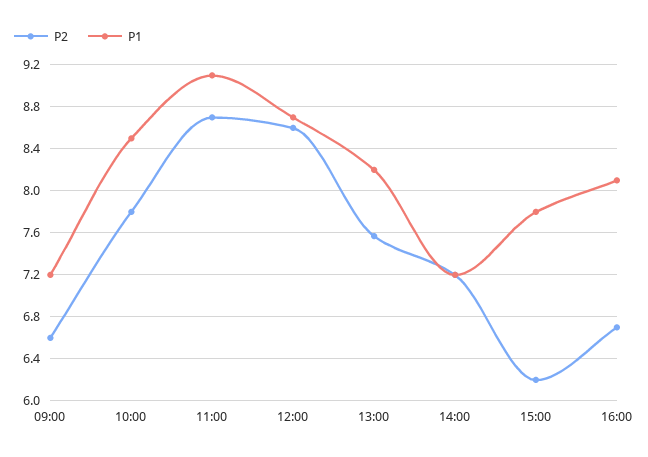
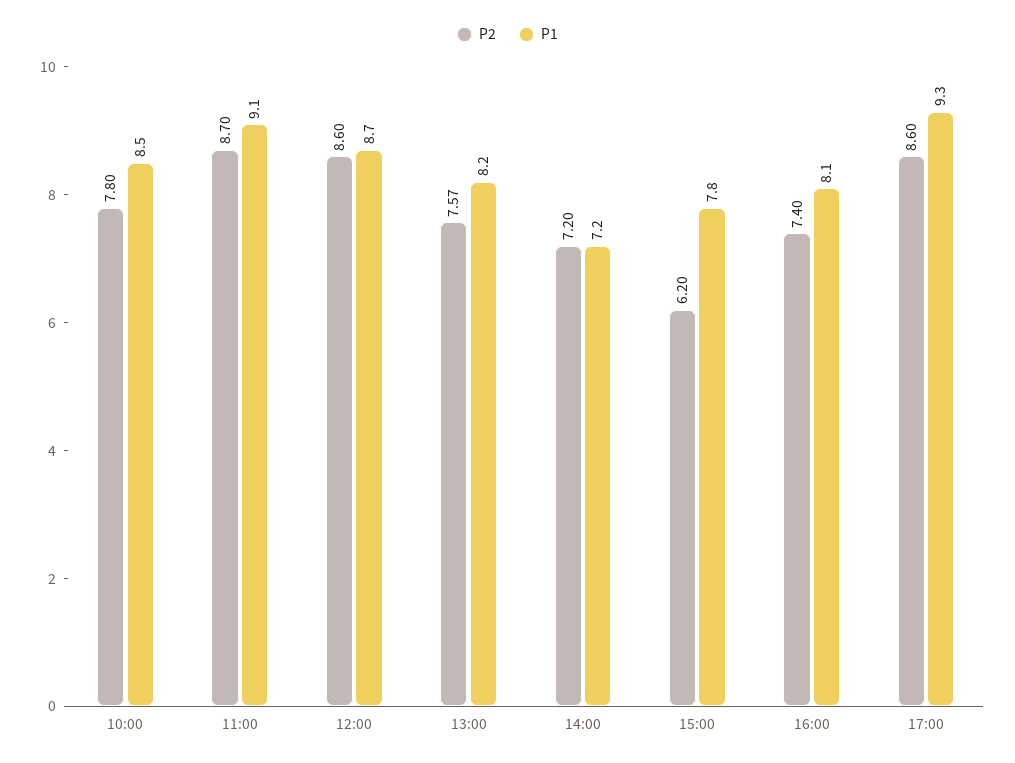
P2, 09:00: 6.6 -> none
P1, 09:00: 7.2 -> none
P2, 16:00: 6.7 -> 7.4
P2, 17:00: none -> 8.6
P1, 17:00: none -> 9.3

